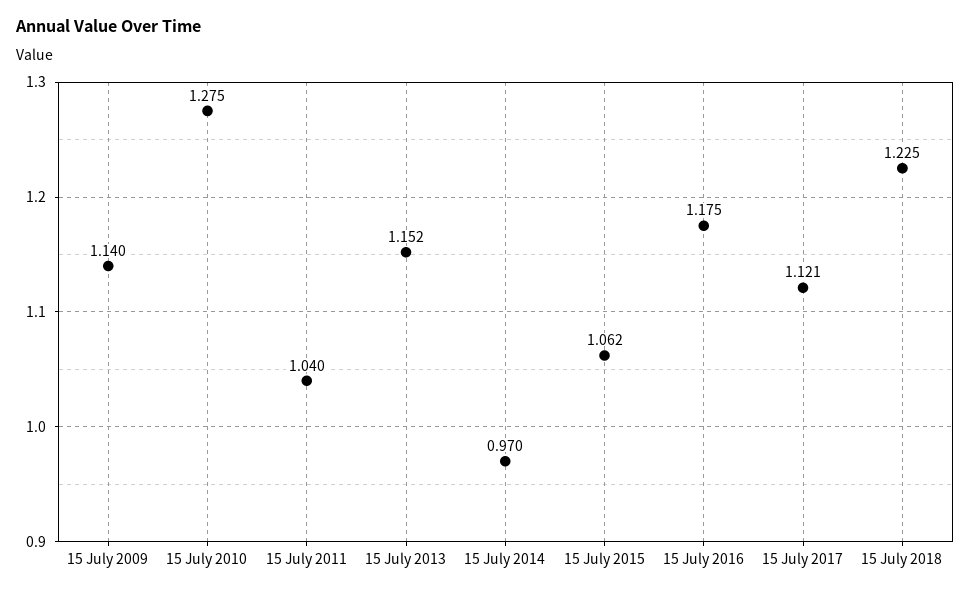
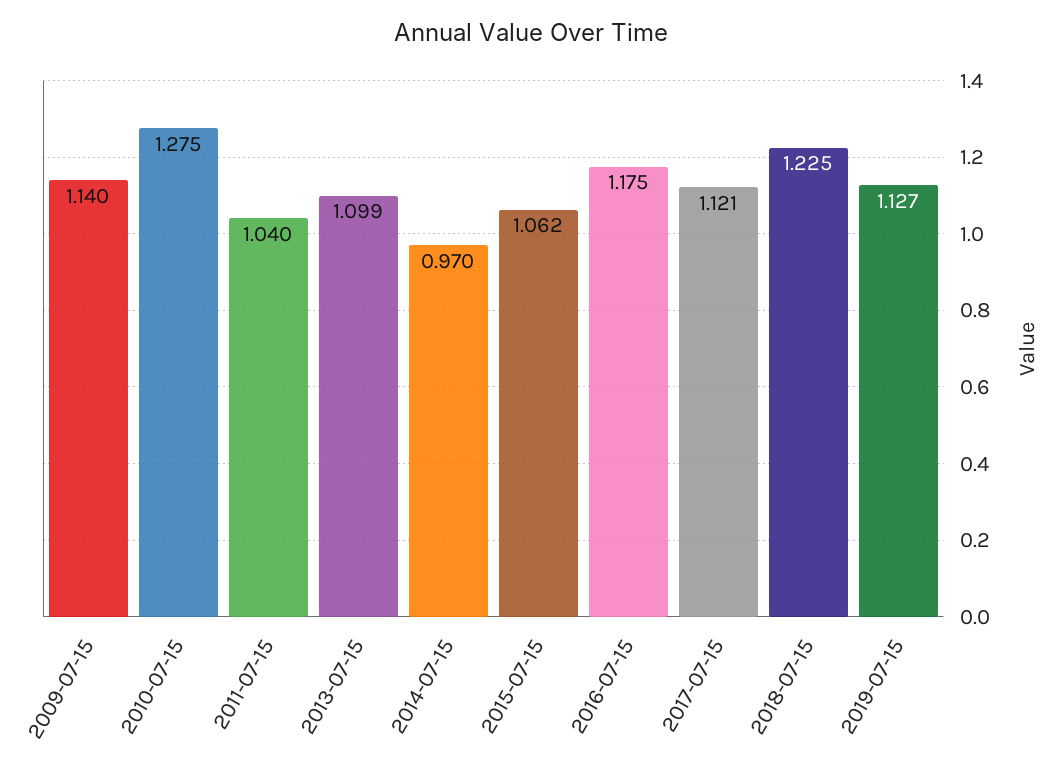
15 July 2013: 1.152 -> 1.099
2019-07-15: none -> 1.127

